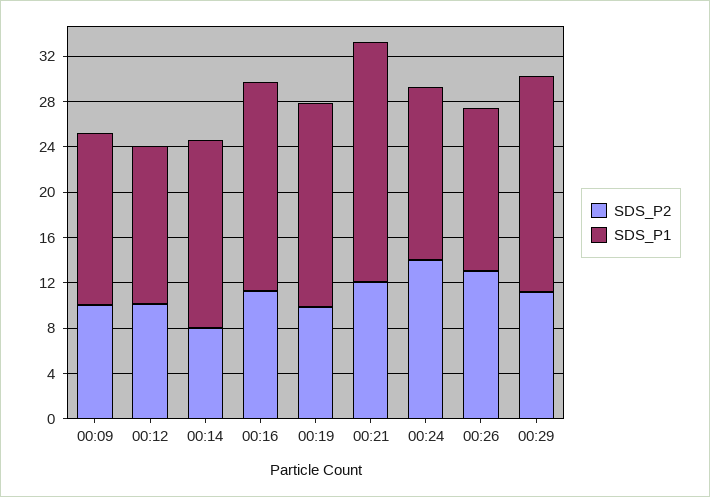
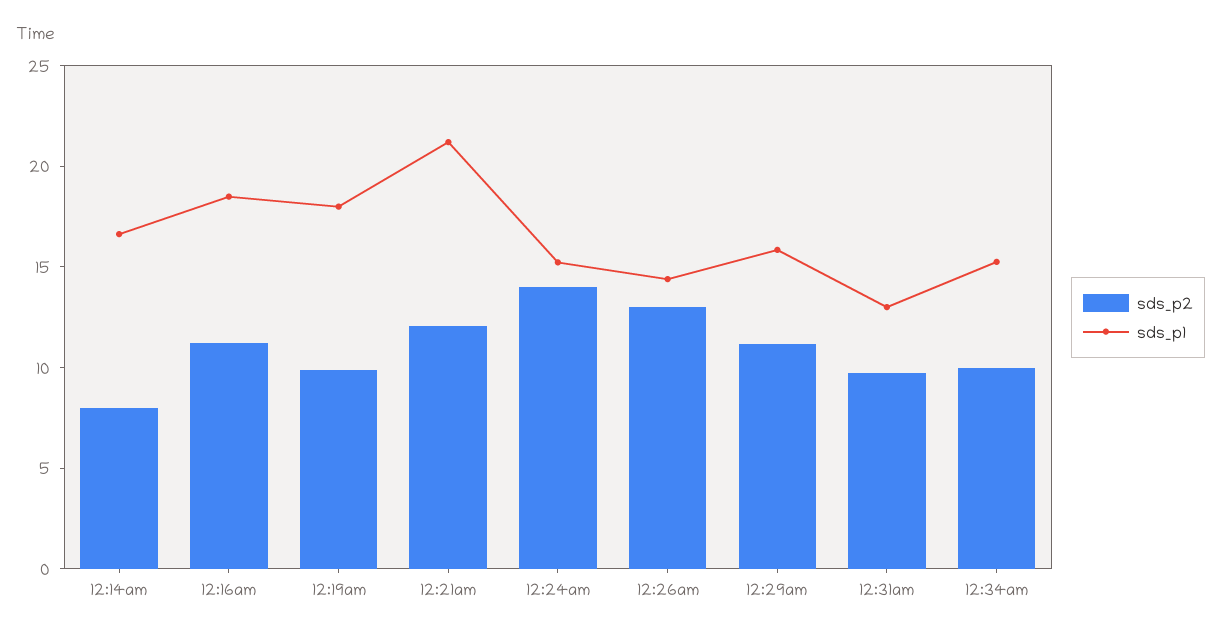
SDS_P2, 00:09: 10 -> none
SDS_P1, 00:09: 15 -> none
SDS_P2, 00:12: 10 -> none
SDS_P1, 00:12: 14 -> none
SDS_P1, 00:29: 19 -> 16
SDS_P2, 12:31am: none -> 10
SDS_P1, 12:31am: none -> 13
SDS_P2, 12:34am: none -> 10
SDS_P1, 12:34am: none -> 15

